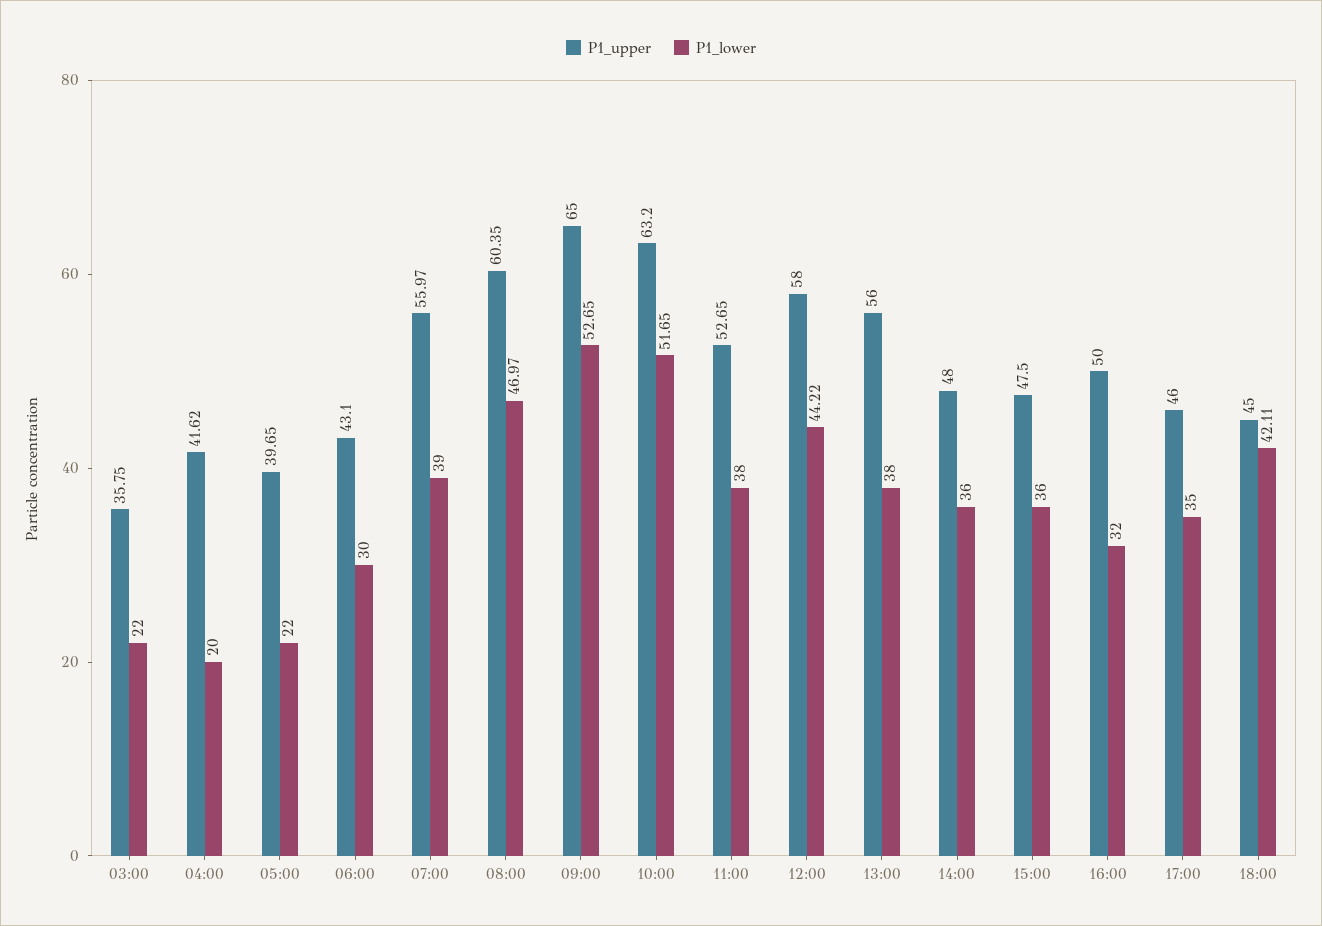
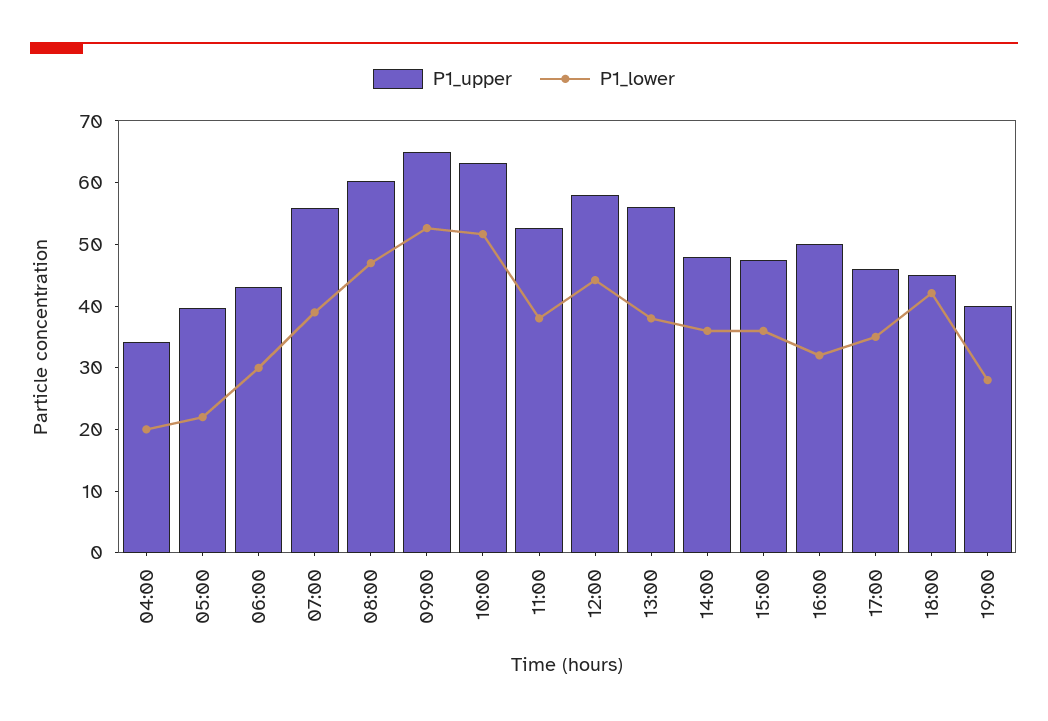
P1_upper, 03:00: 35.75 -> none
P1_lower, 03:00: 22 -> none
P1_upper, 04:00: 41.62 -> 34
P1_upper, 19:00: none -> 40
P1_lower, 19:00: none -> 28

